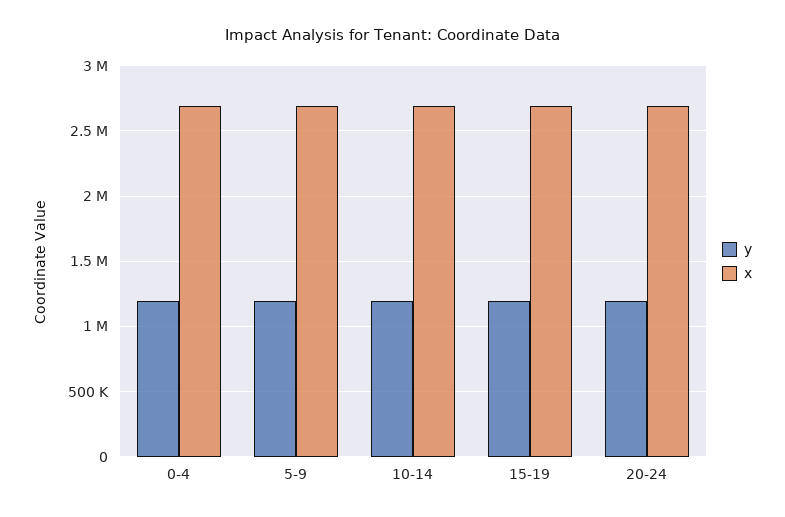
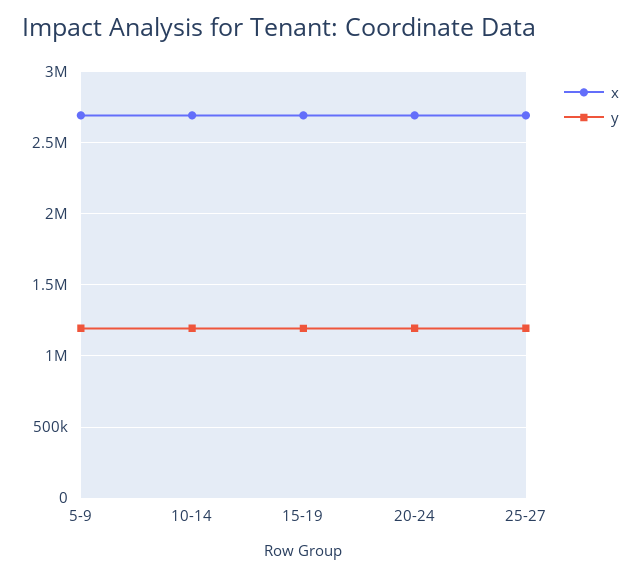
y, 0-4: 1200000 -> none
x, 0-4: 2700000 -> none
x, 25-27: none -> 2700000
y, 25-27: none -> 1200000

